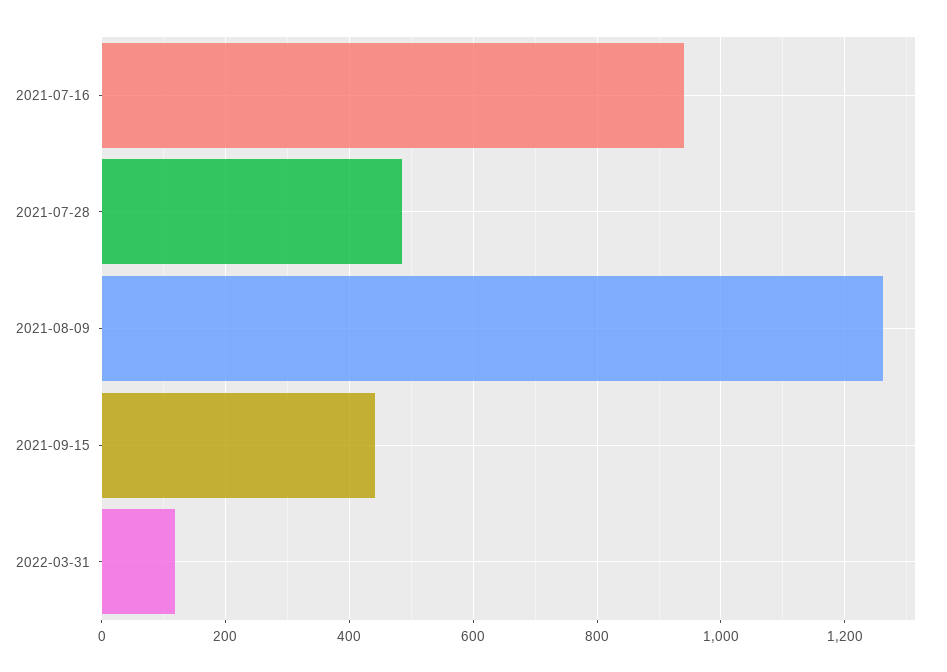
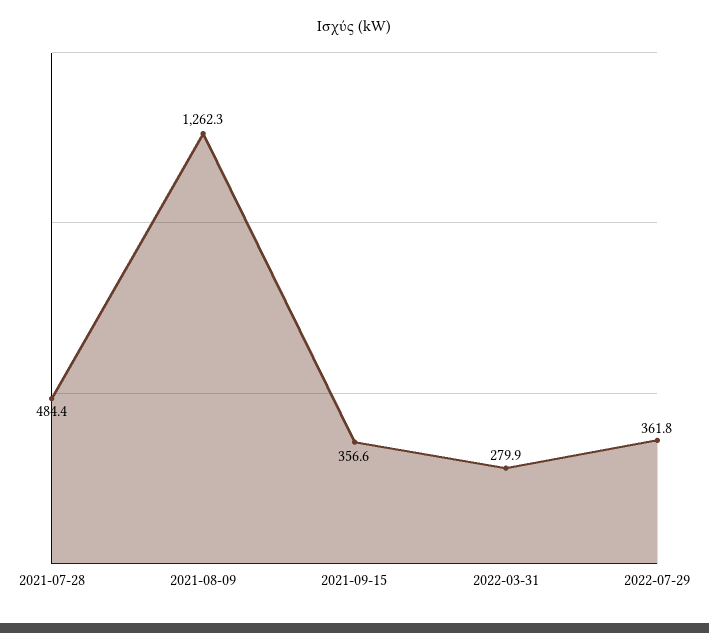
2021-07-16: 940 -> none
2021-09-15: 440 -> 356.6
2022-03-31: 120 -> 279.9
2022-07-29: none -> 361.8

